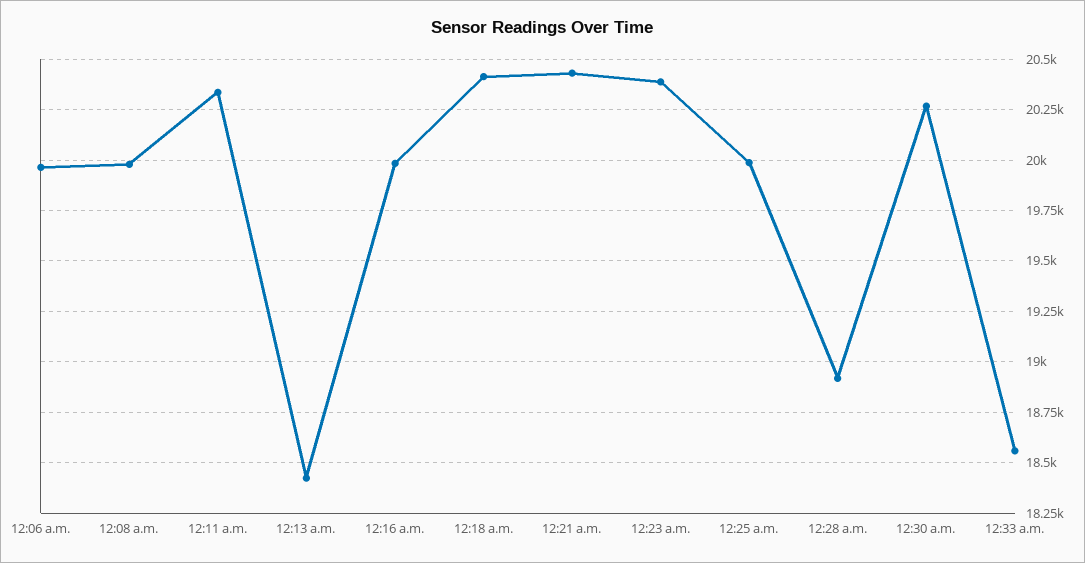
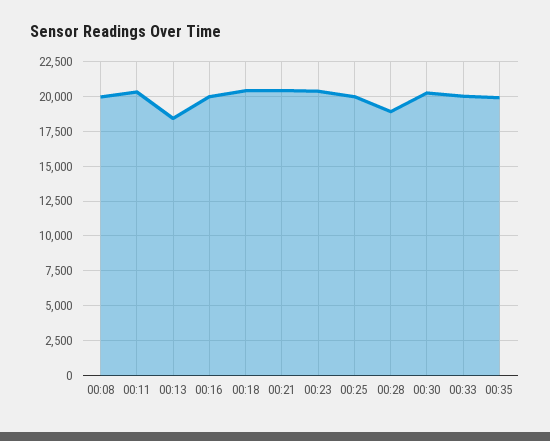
12:06 a.m.: 19950 -> none
12:33 a.m.: 18550 -> 20000
00:35: none -> 20000

